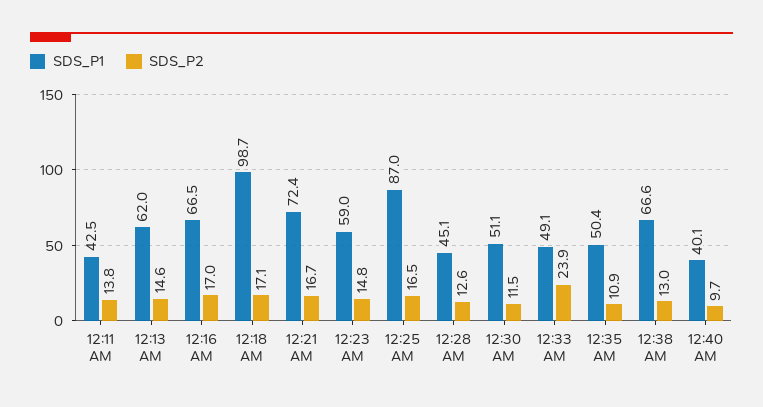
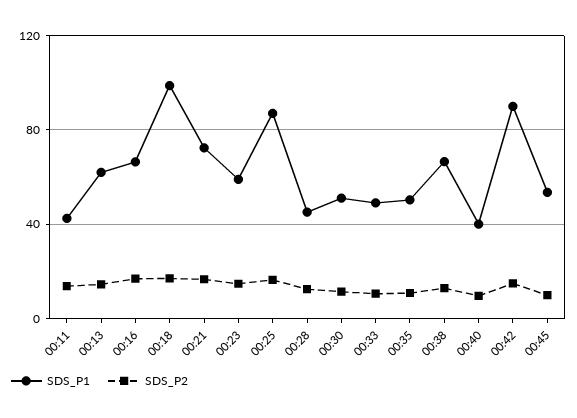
SDS_P2, 12:33 AM: 23.9 -> 10
SDS_P1, 00:42: none -> 90
SDS_P2, 00:42: none -> 15
SDS_P1, 00:45: none -> 55
SDS_P2, 00:45: none -> 10

